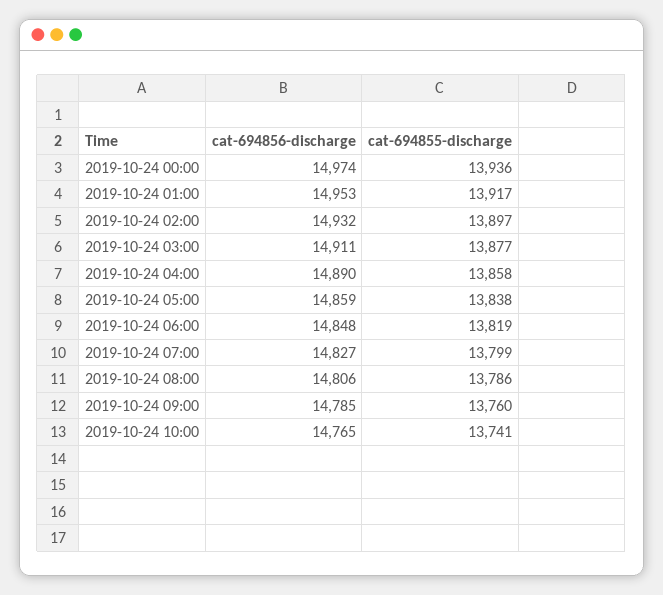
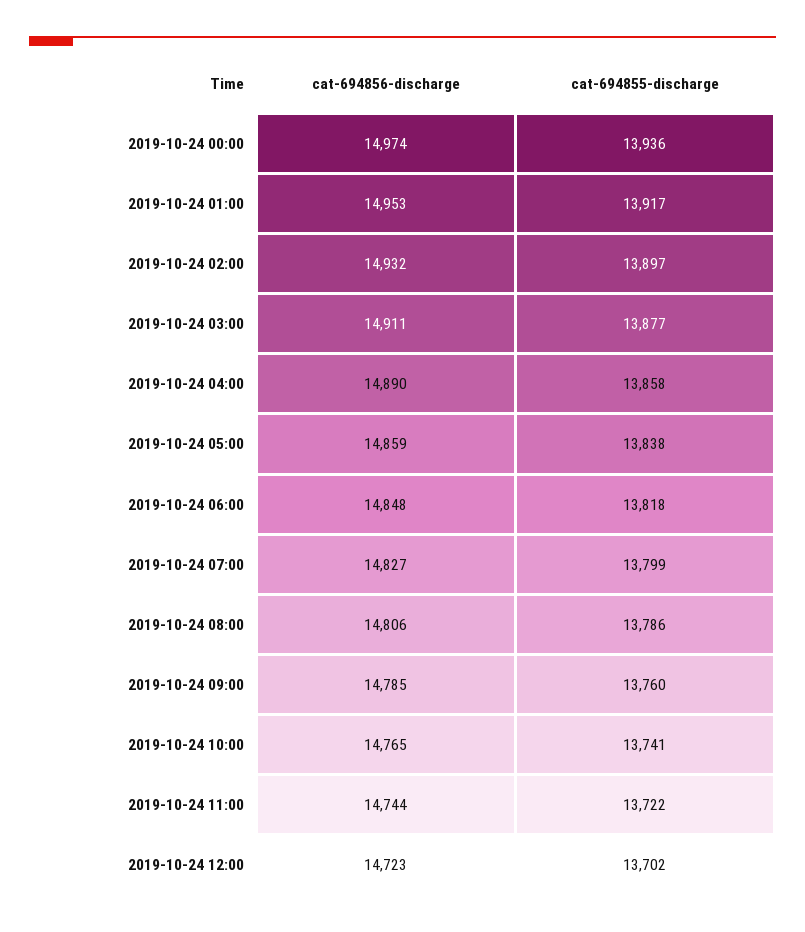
cat-694855-discharge, 2019-10-24 06:00: 13819 -> 13818
cat-694856-discharge, 2019-10-24 11:00: none -> 14744
cat-694855-discharge, 2019-10-24 11:00: none -> 13722
cat-694856-discharge, 2019-10-24 12:00: none -> 14723
cat-694855-discharge, 2019-10-24 12:00: none -> 13702

